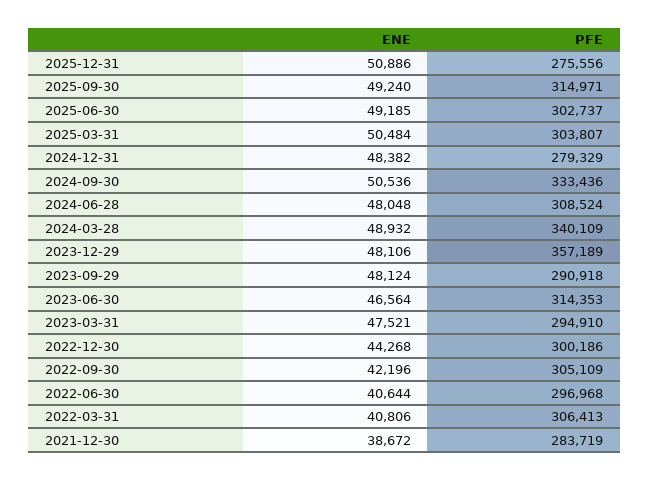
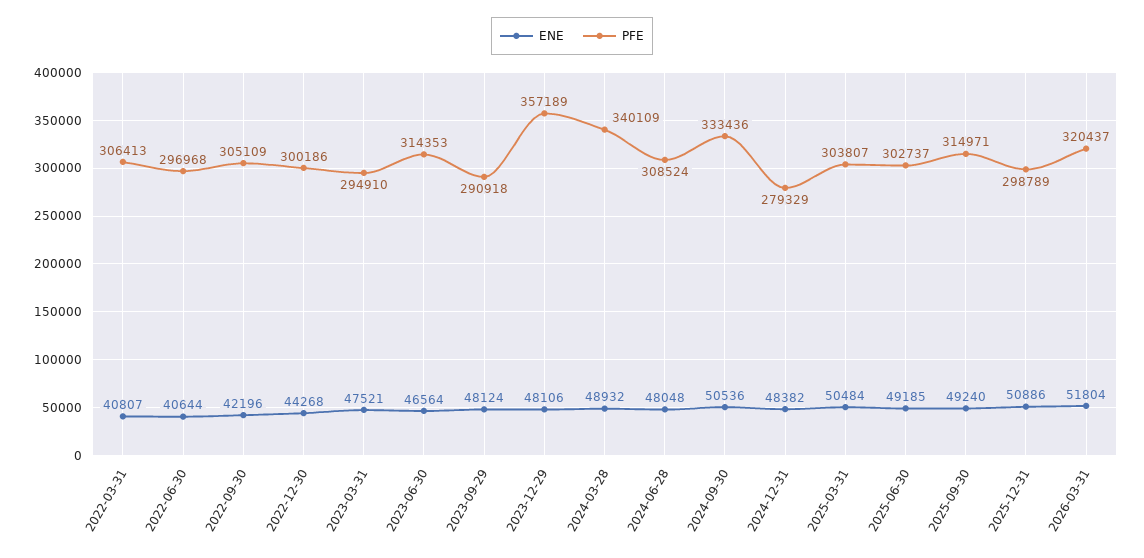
PFE, 2025-12-31: 275556 -> 298789
ENE, 2022-03-31: 40806 -> 40807
ENE, 2021-12-30: 38672 -> none
PFE, 2021-12-30: 283719 -> none
ENE, 2026-03-31: none -> 51804
PFE, 2026-03-31: none -> 320437

